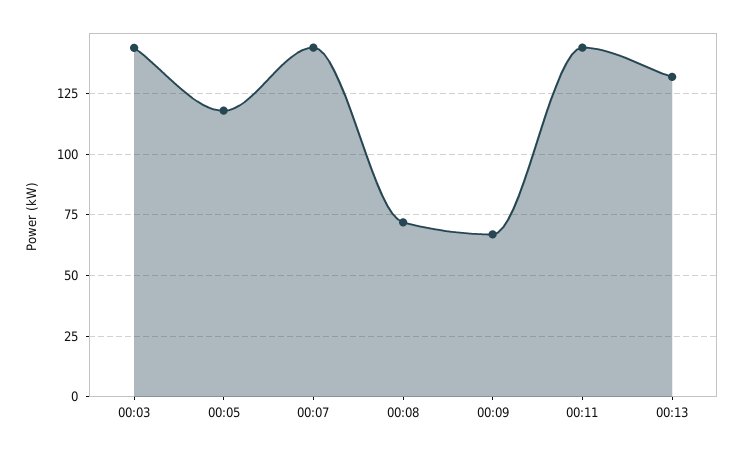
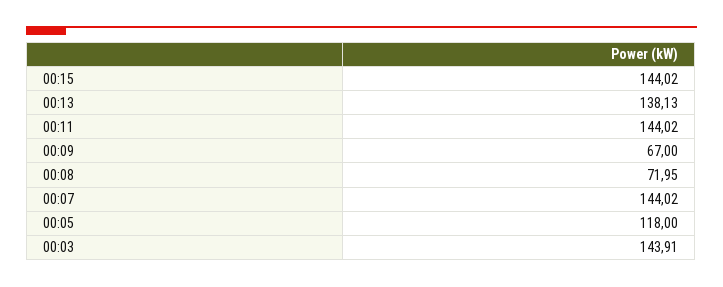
00:13: 132.5 -> 138.13
00:15: none -> 144.02

